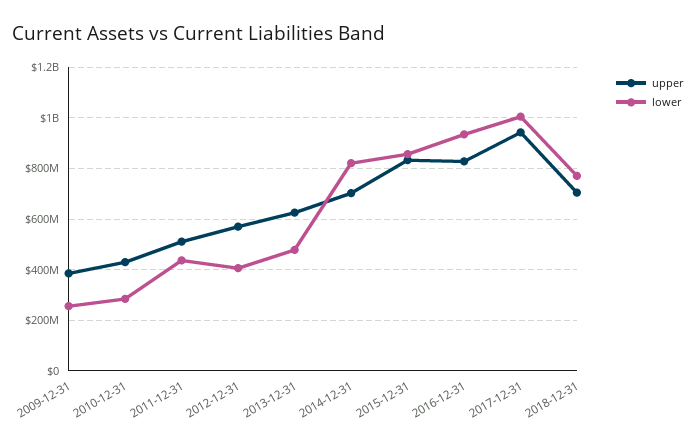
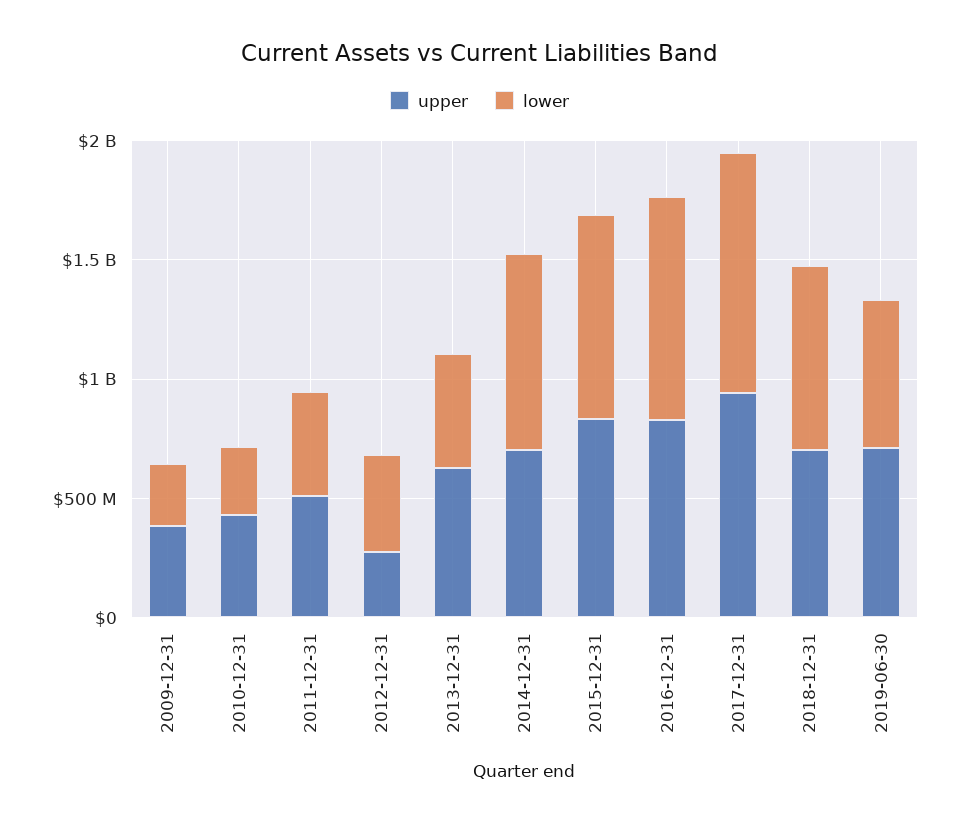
upper, 2012-12-31: 575000000 -> 300000000
upper, 2019-06-30: none -> 700000000
lower, 2019-06-30: none -> 600000000

